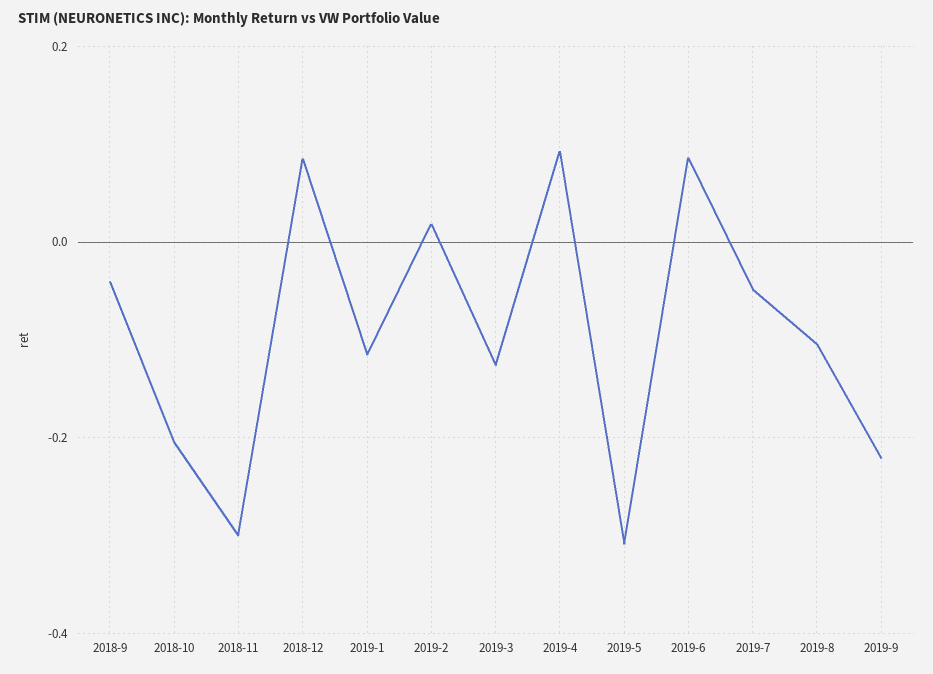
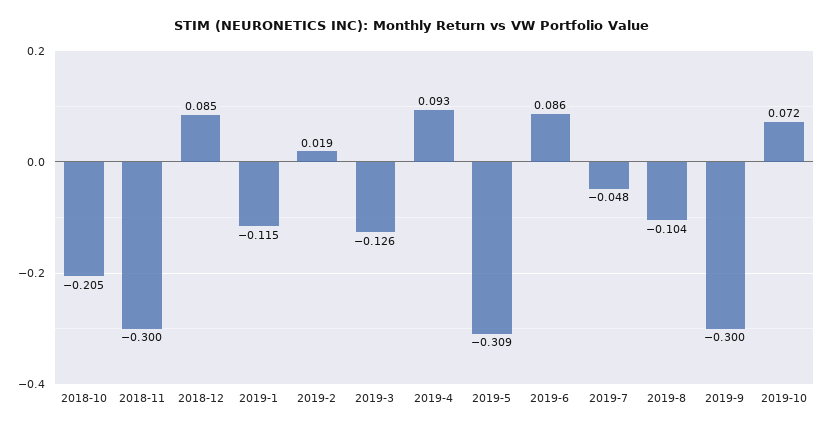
2018-9: -0.04 -> none
2019-9: -0.22 -> -0.3
2019-10: none -> 0.072

